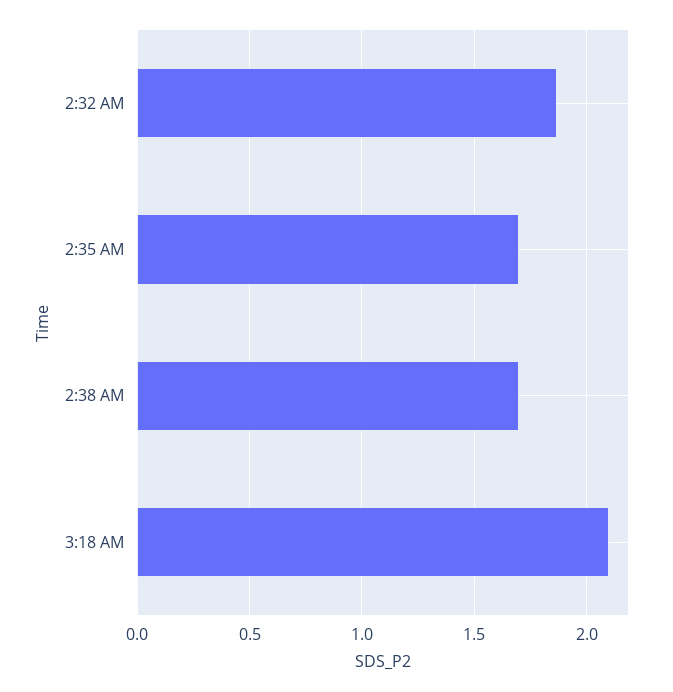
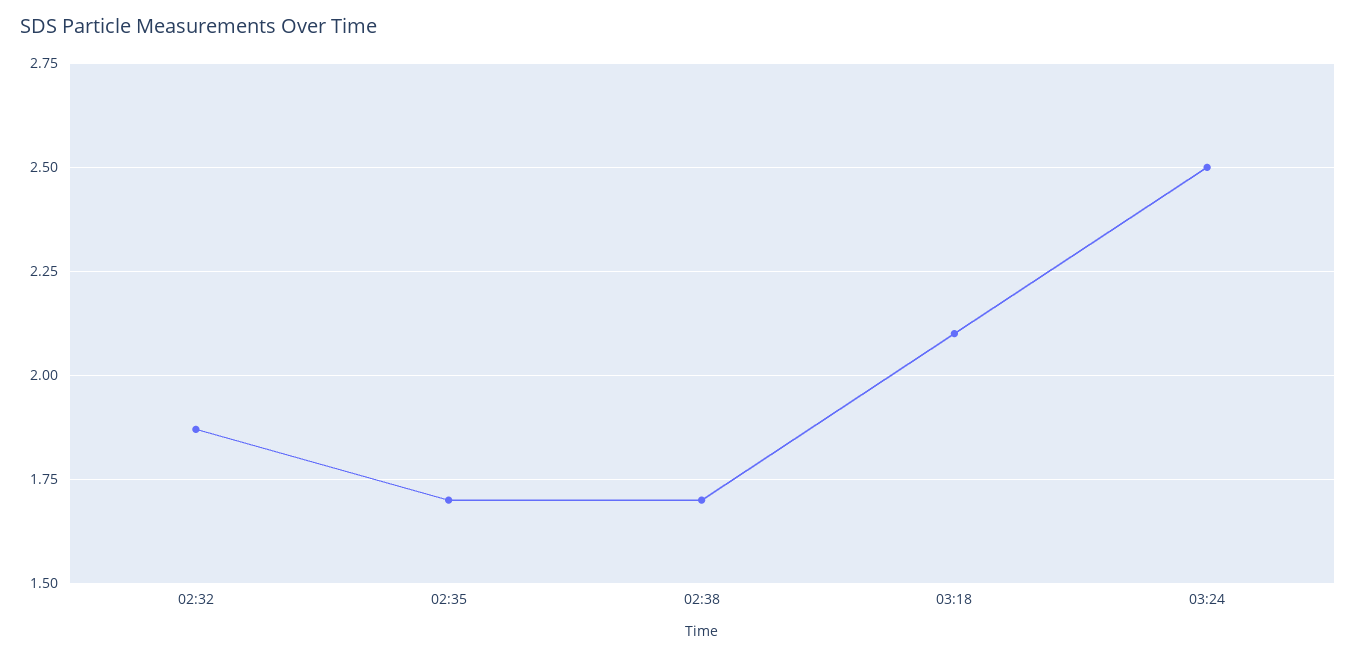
03:24: none -> 2.5

